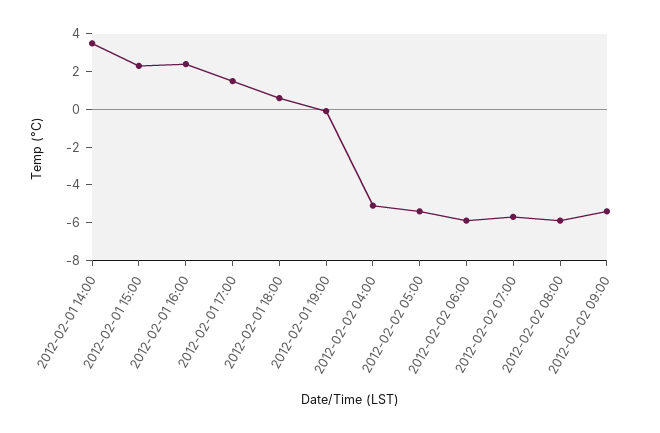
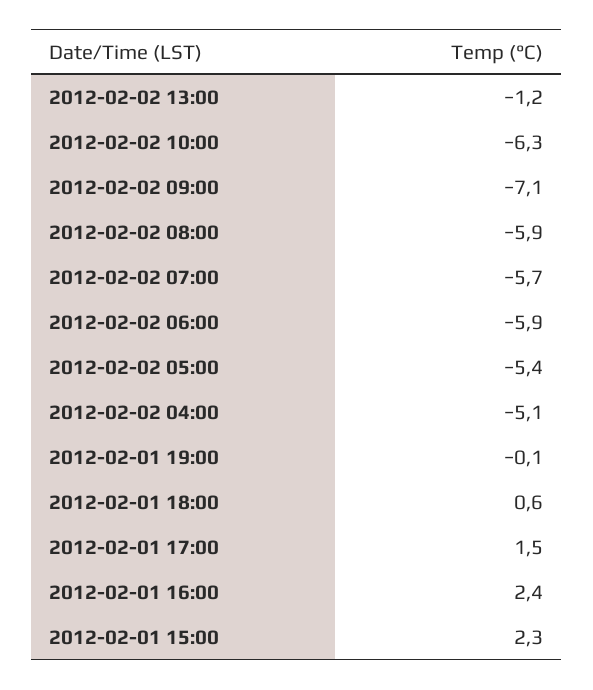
2012-02-01 14:00: 3.5 -> none
2012-02-02 09:00: -5.5 -> -7.1
2012-02-02 13:00: none -> -1.2
2012-02-02 10:00: none -> -6.3

